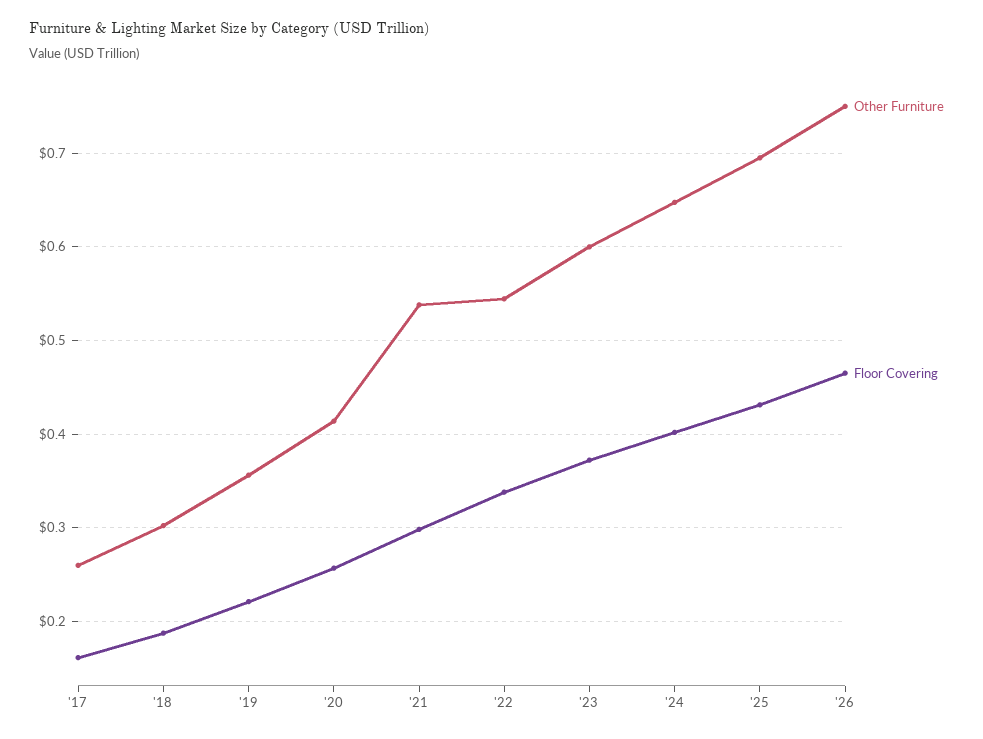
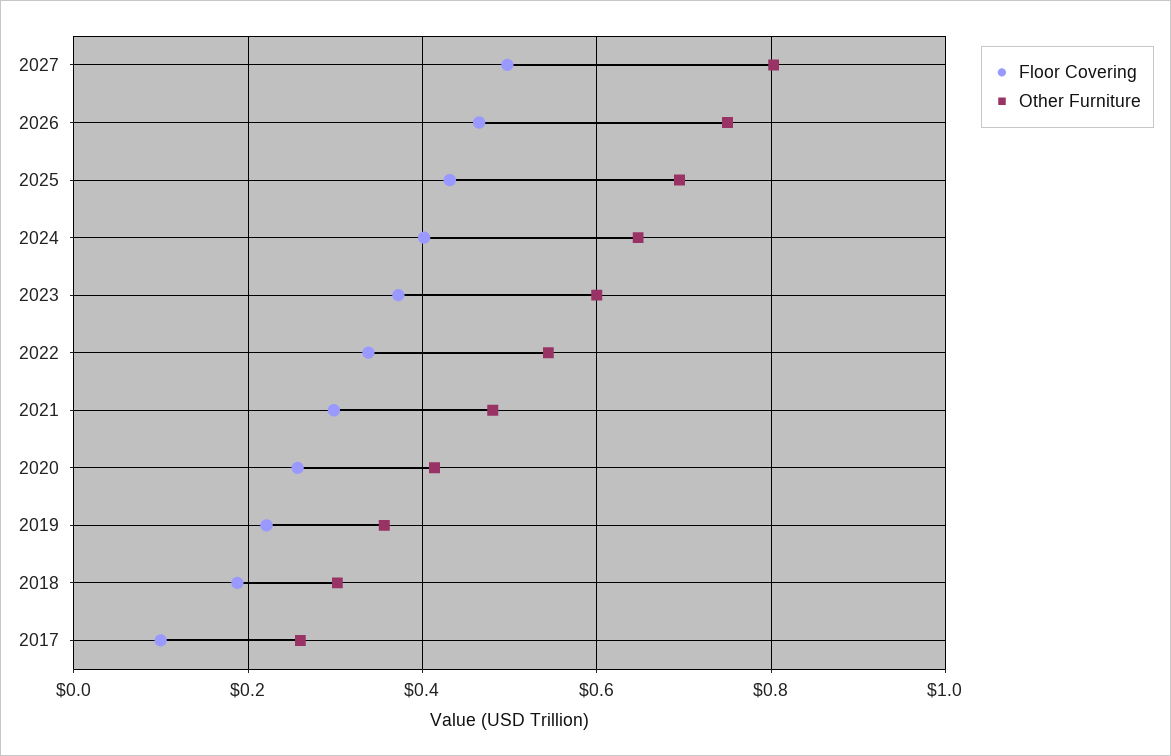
Floor Covering, '17: 0.16 -> 0.1
Other Furniture, '21: 0.54 -> 0.48
Floor Covering, 2027: none -> 0.5
Other Furniture, 2027: none -> 0.8

